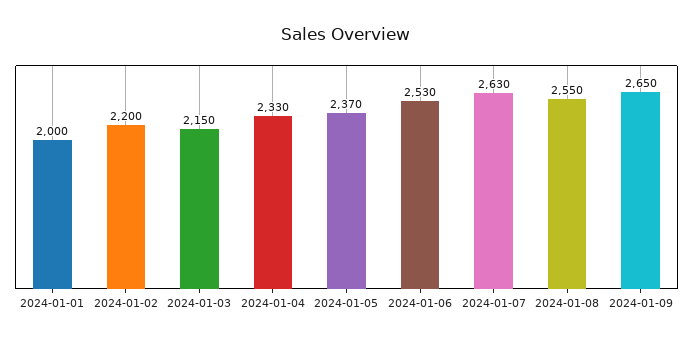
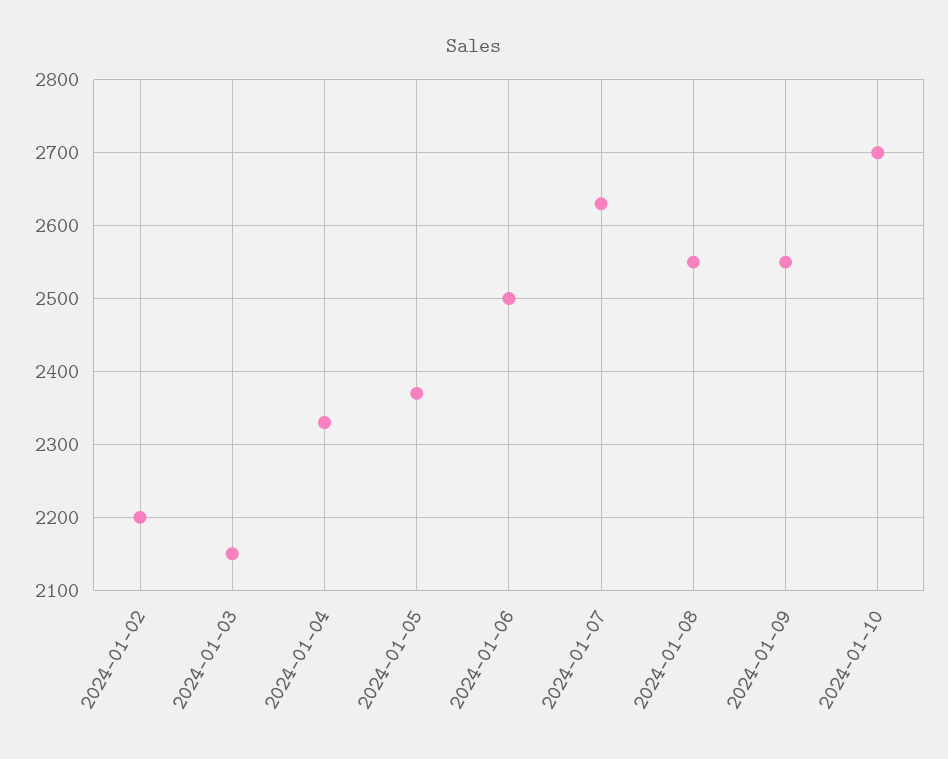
2024-01-01: 2000 -> none
2024-01-06: 2530 -> 2500
2024-01-09: 2650 -> 2550
2024-01-10: none -> 2700

